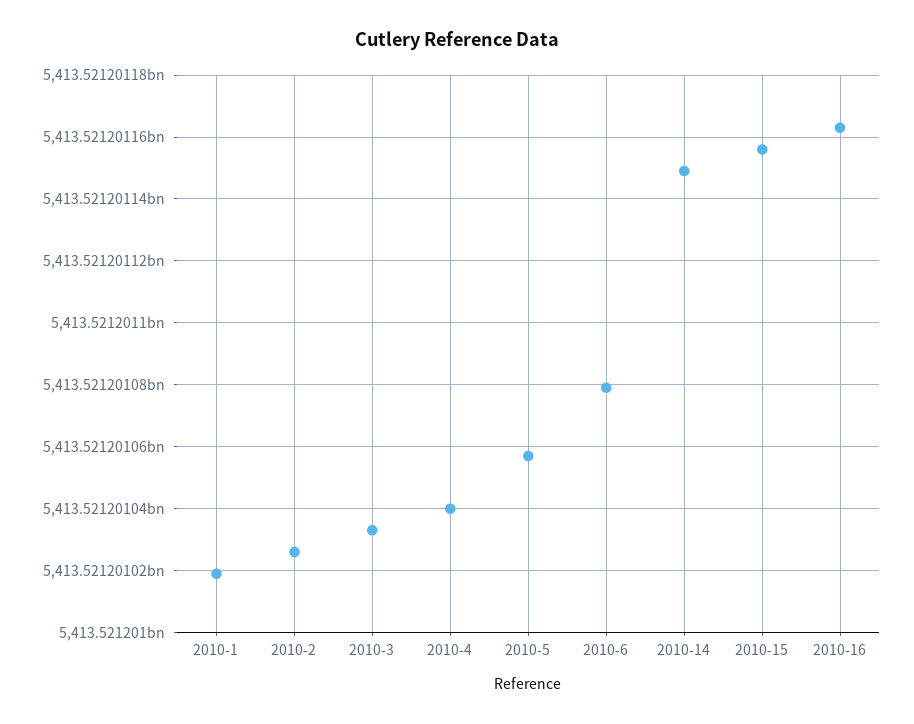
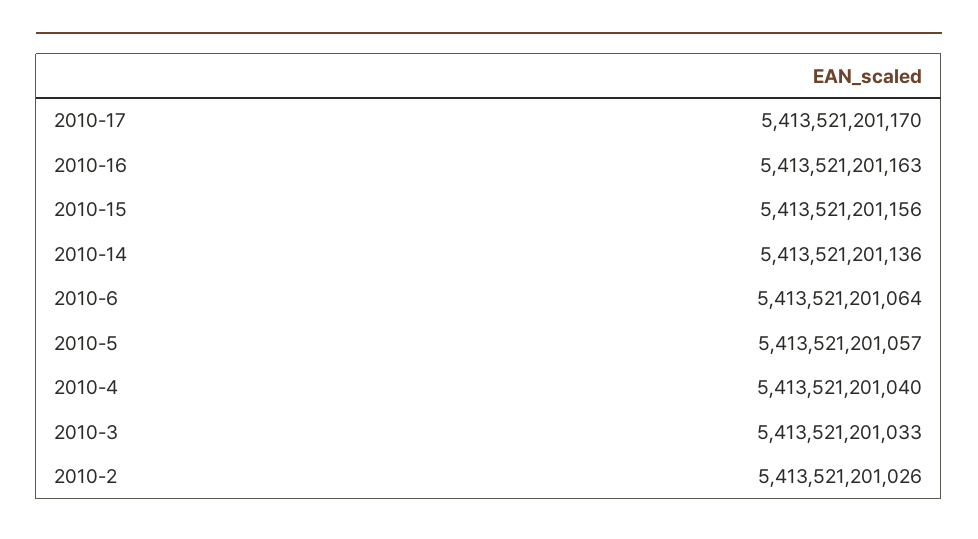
2010-1: 5413521201020 -> none
2010-6: 5413521201080 -> 5413521201064
2010-14: 5413521201150 -> 5413521201136
2010-17: none -> 5413521201170

